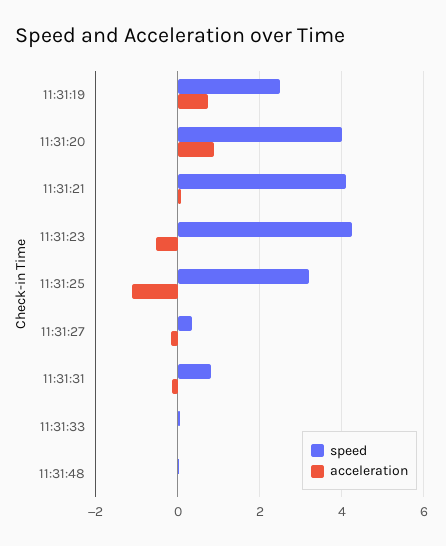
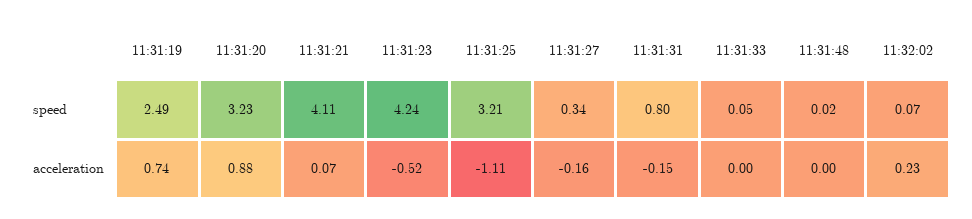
speed, 11:31:20: 4 -> 3.23
speed, 11:32:02: none -> 0.07
acceleration, 11:32:02: none -> 0.23

